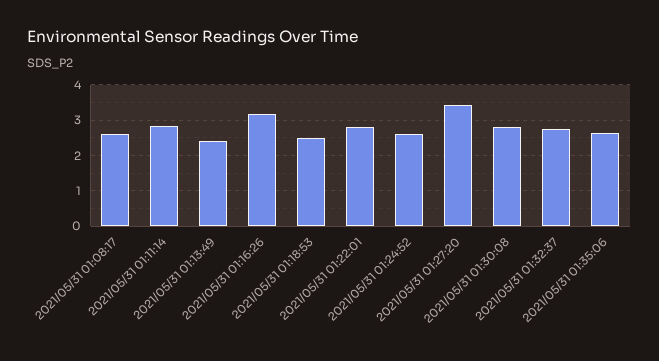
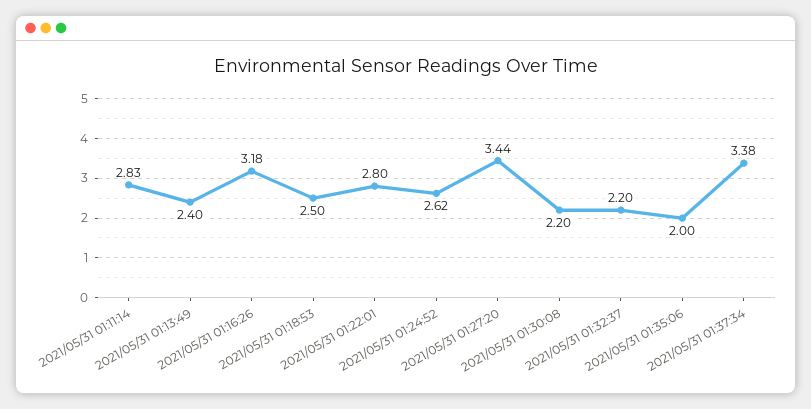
2021/05/31 01:08:17: 2.6 -> none
2021/05/31 01:30:08: 2.8 -> 2.2
2021/05/31 01:32:37: 2.8 -> 2.2
2021/05/31 01:35:06: 2.6 -> 2
2021/05/31 01:37:34: none -> 3.38

